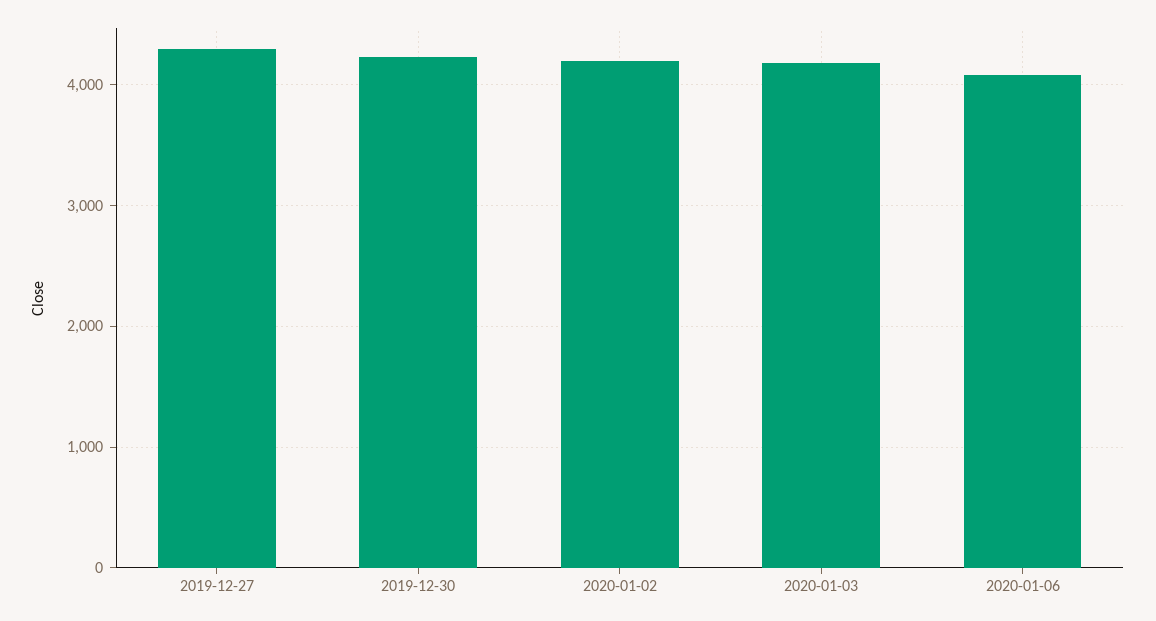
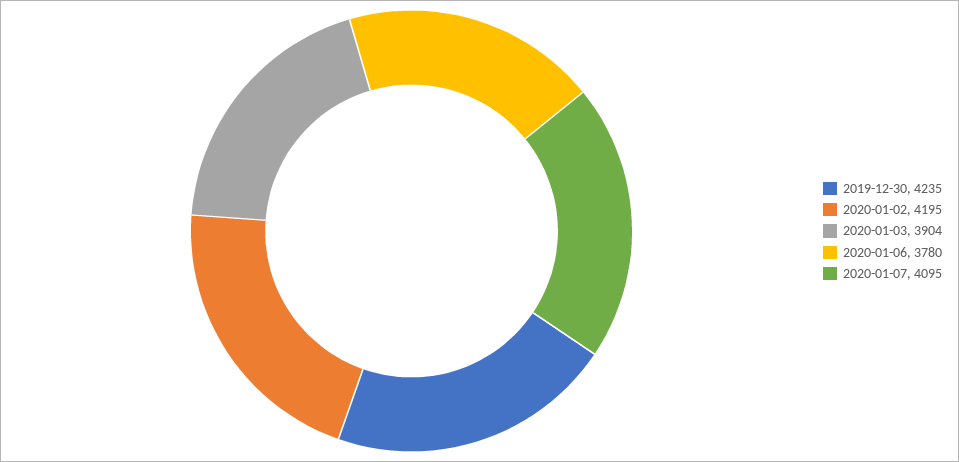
2019-12-27: 4300 -> none
2020-01-03: 4200 -> 3904
2020-01-06: 4100 -> 3780
2020-01-07: none -> 4095

